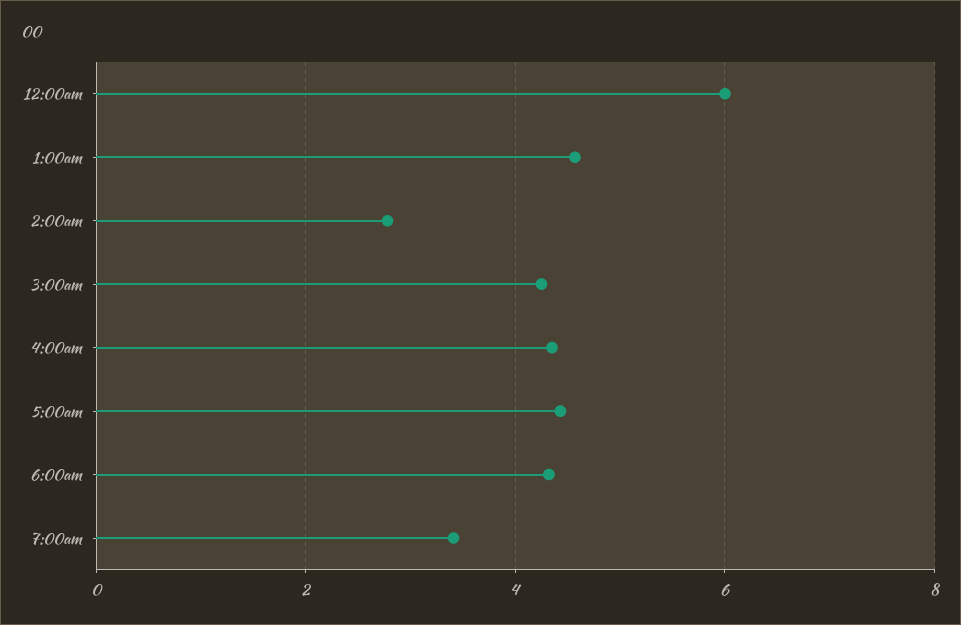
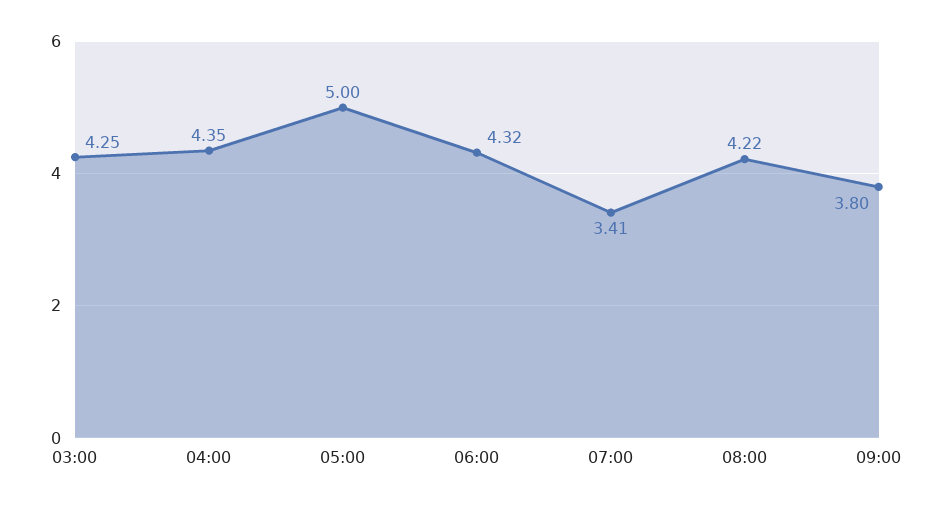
12:00am: 6 -> none
1:00am: 4.6 -> none
2:00am: 2.8 -> none
5:00am: 4.4 -> 5
08:00: none -> 4.22
09:00: none -> 3.8

